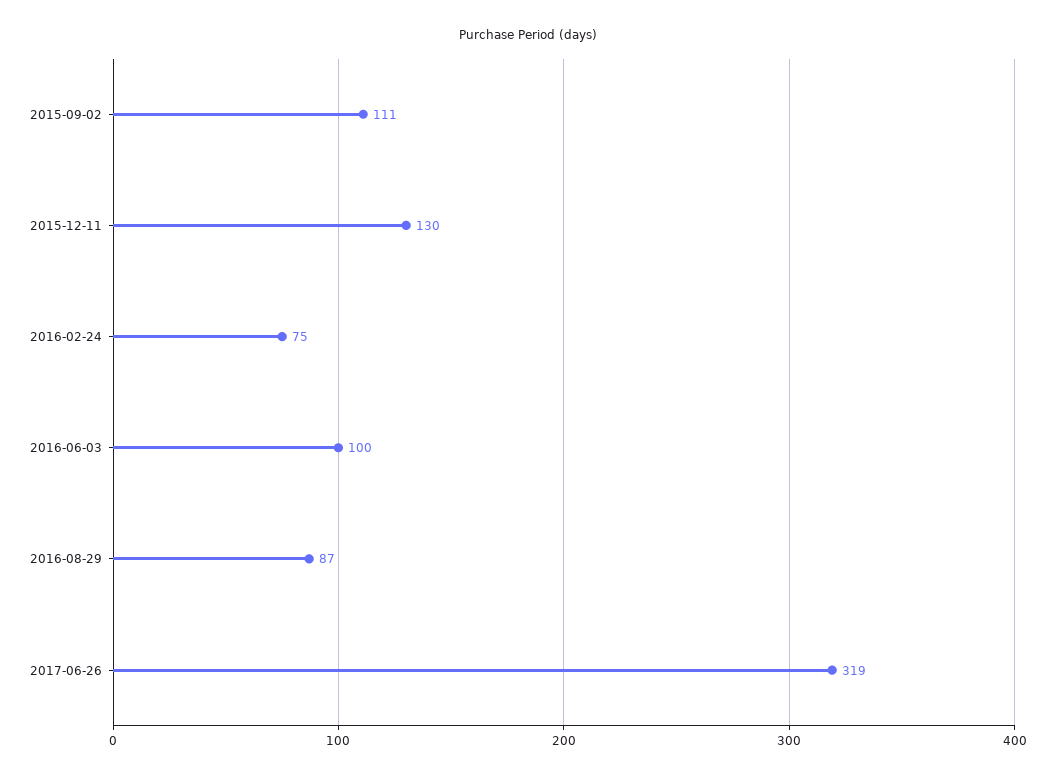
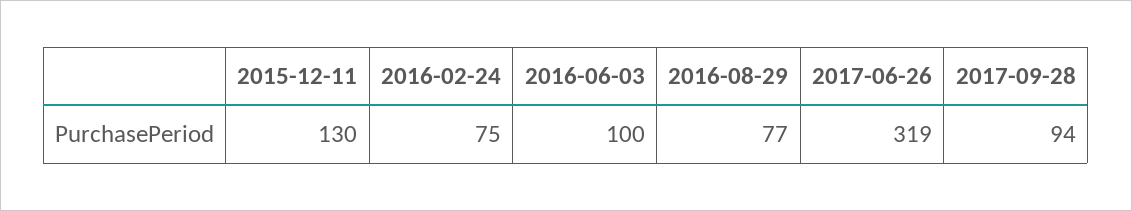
2015-09-02: 111 -> none
2016-08-29: 87 -> 77
2017-09-28: none -> 94

